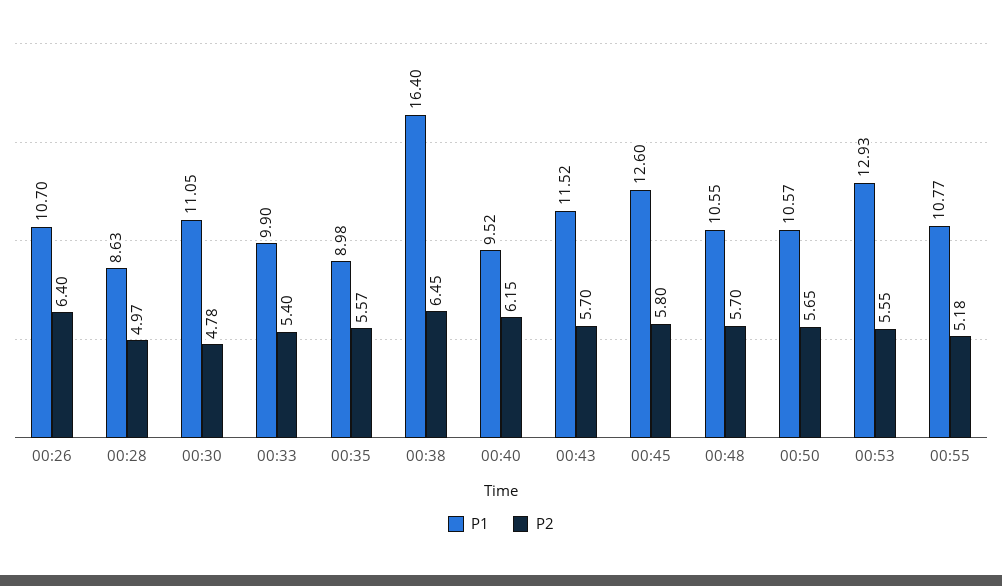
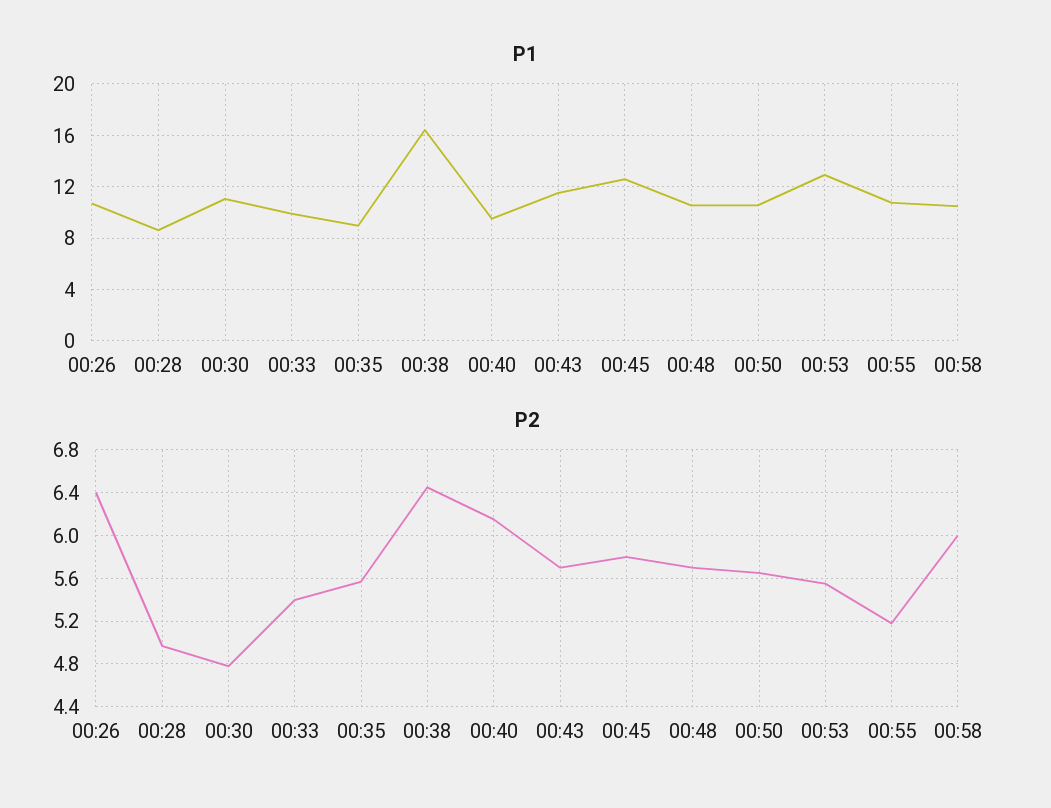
P1, 00:58: none -> 10.5
P2, 00:58: none -> 6

